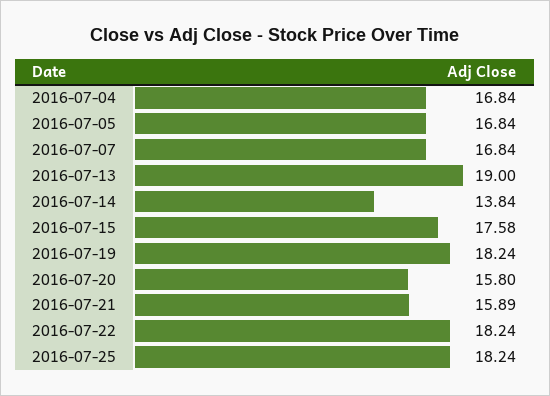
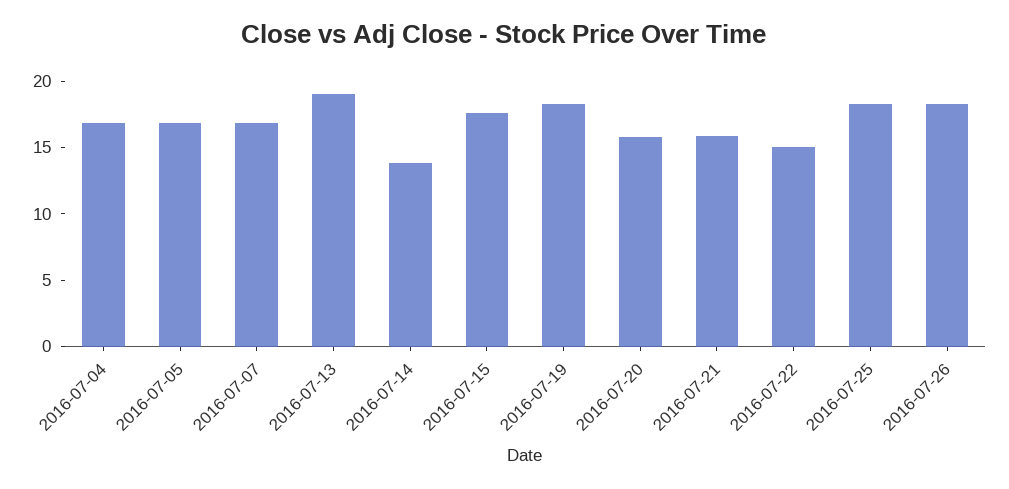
2016-07-22: 18.24 -> 15
2016-07-26: none -> 18

